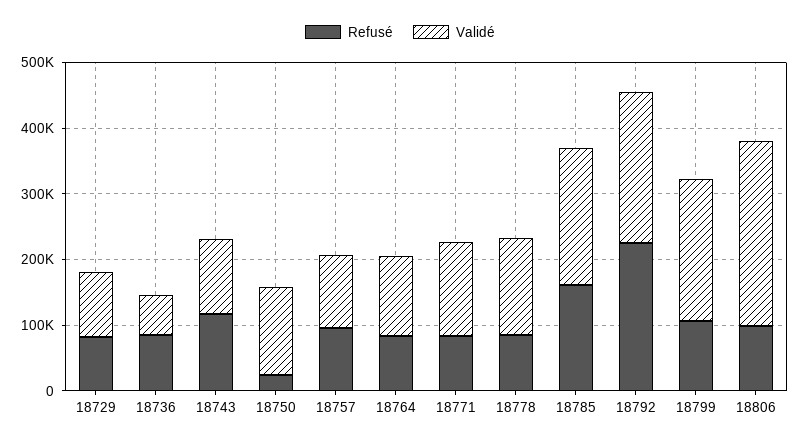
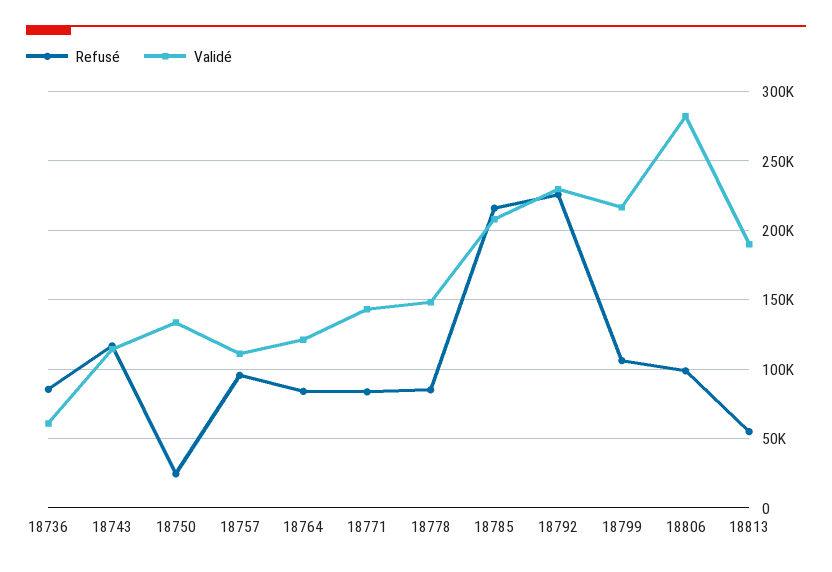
Refusé, 18729: 80000 -> none
Validé, 18729: 100000 -> none
Refusé, 18785: 160000 -> 215000
Refusé, 18813: none -> 55000
Validé, 18813: none -> 190000

